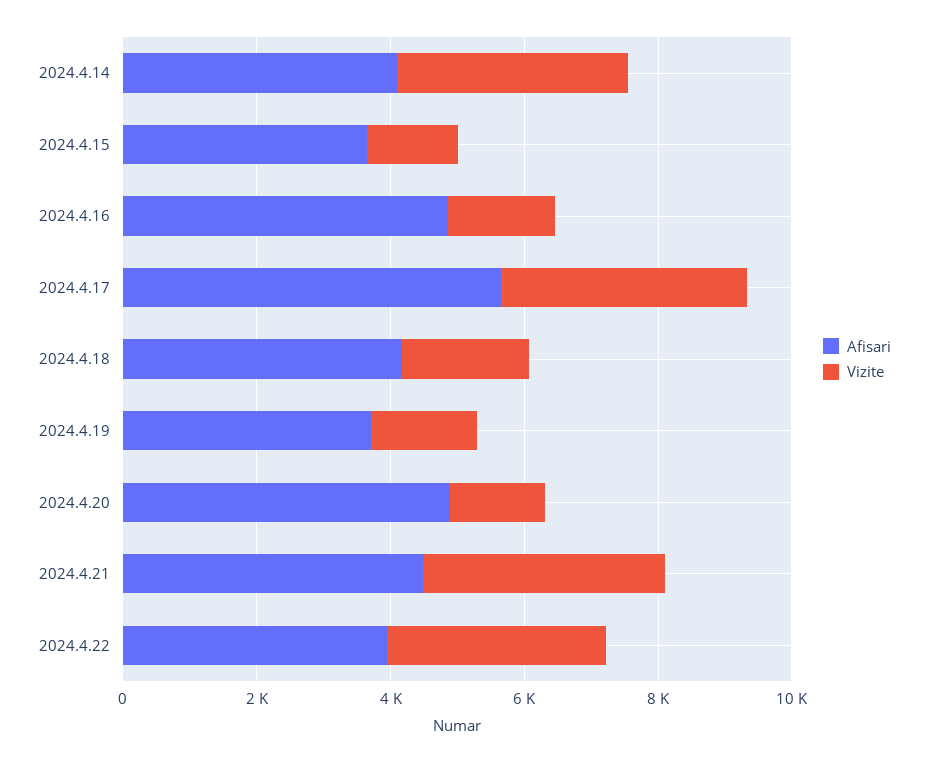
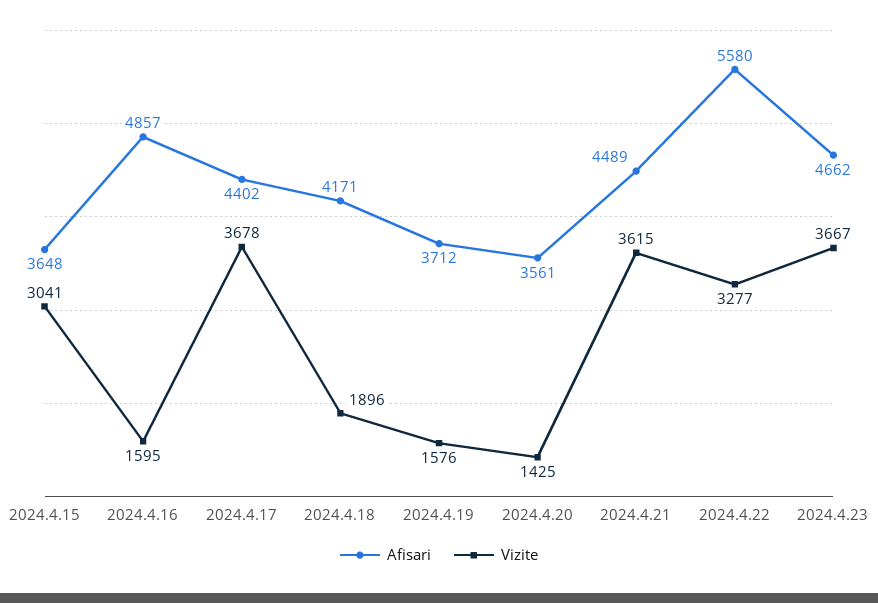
Afisari, 2024.4.14: 4000 -> none
Vizite, 2024.4.14: 3500 -> none
Vizite, 2024.4.15: 1500 -> 3041
Afisari, 2024.4.17: 5500 -> 4402
Afisari, 2024.4.20: 5000 -> 3561
Afisari, 2024.4.22: 4000 -> 5580
Afisari, 2024.4.23: none -> 4662
Vizite, 2024.4.23: none -> 3667

